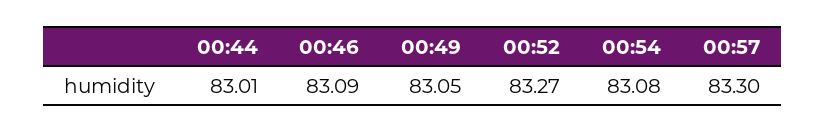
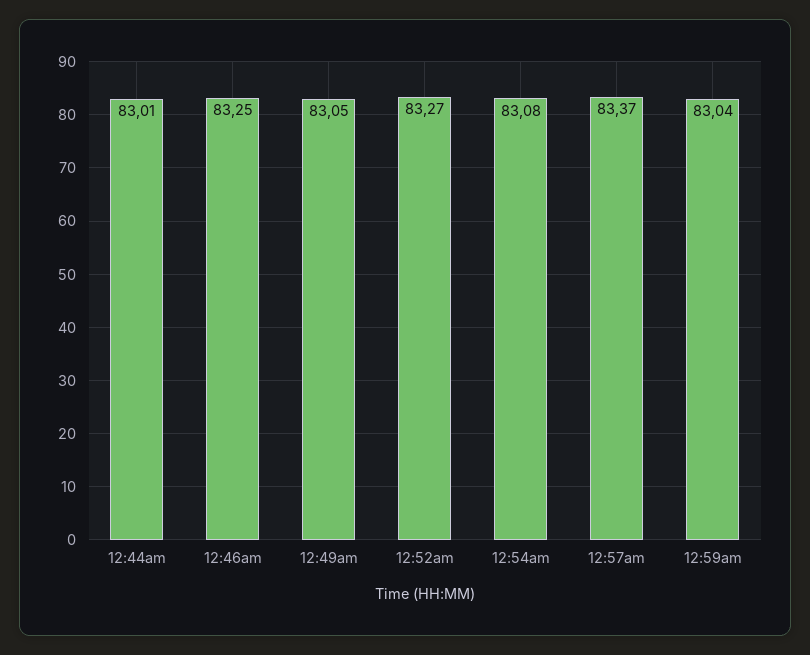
00:46: 83.09 -> 83.25
00:57: 83.3 -> 83.37
12:59am: none -> 83.04

